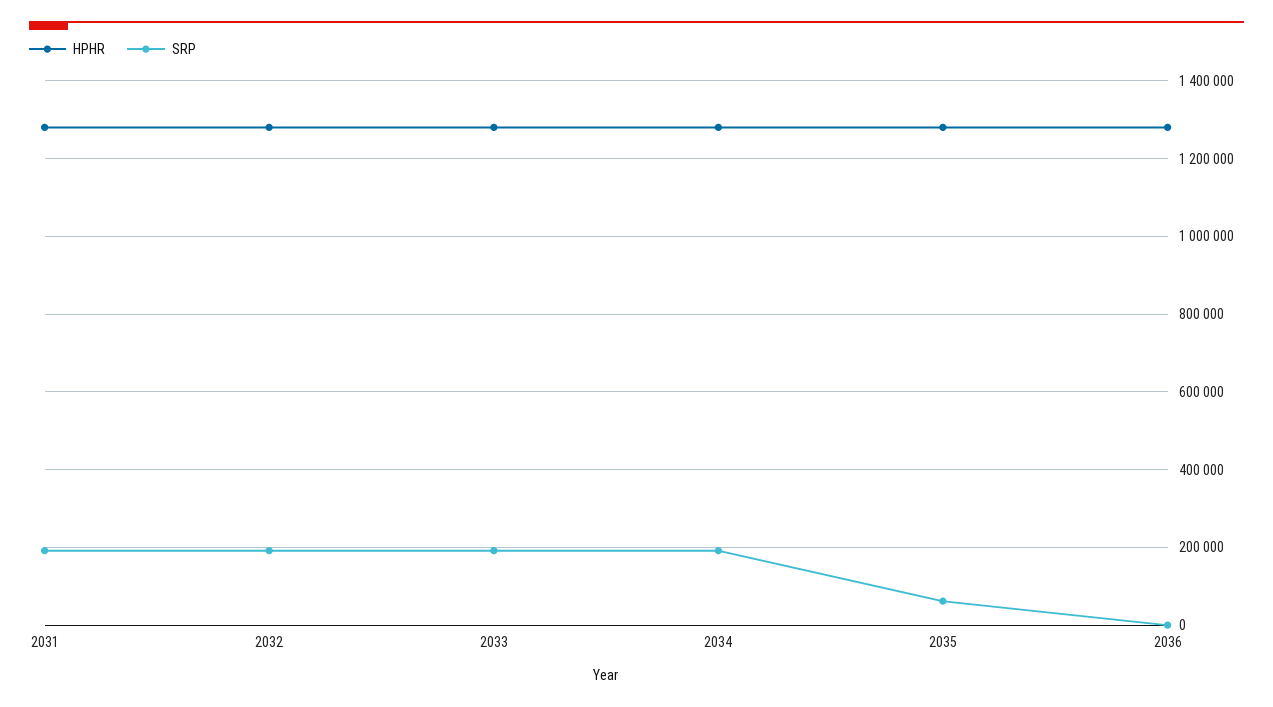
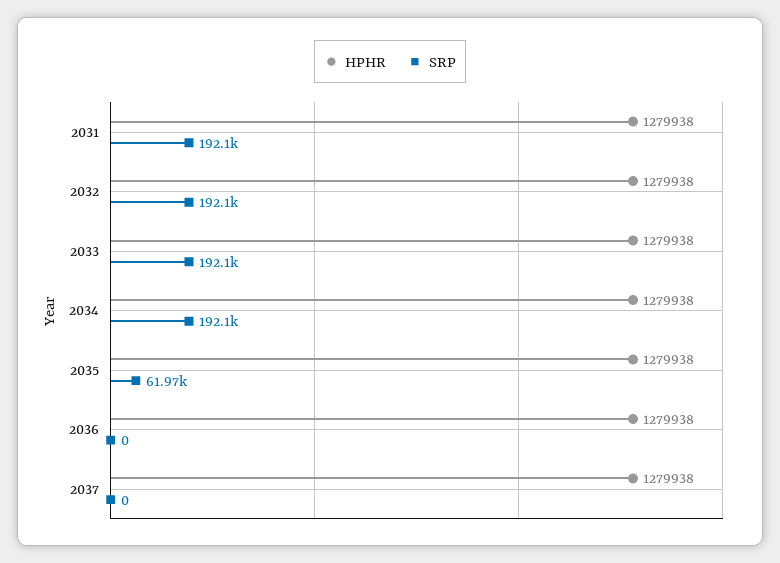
HPHR, 2037: none -> 1279938
SRP, 2037: none -> 0

